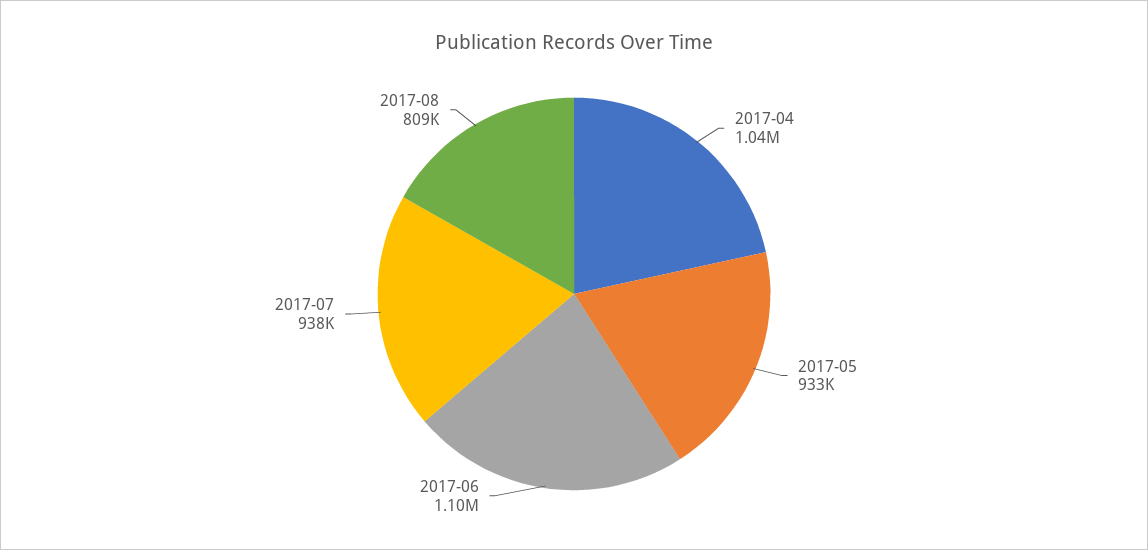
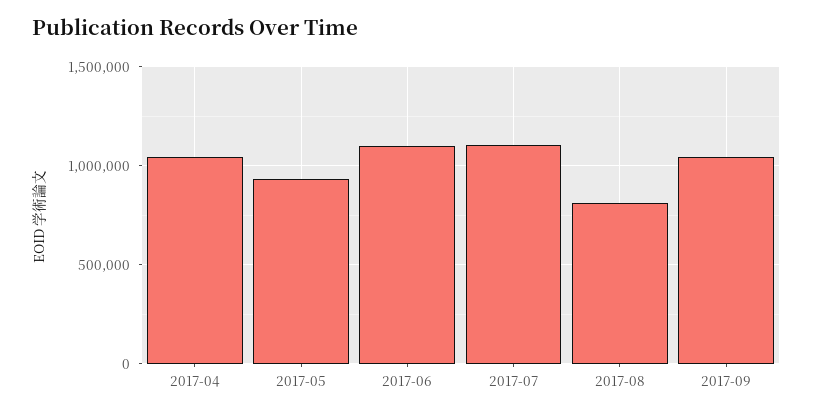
2017-07: 938000 -> 1100000
2017-09: none -> 1050000

